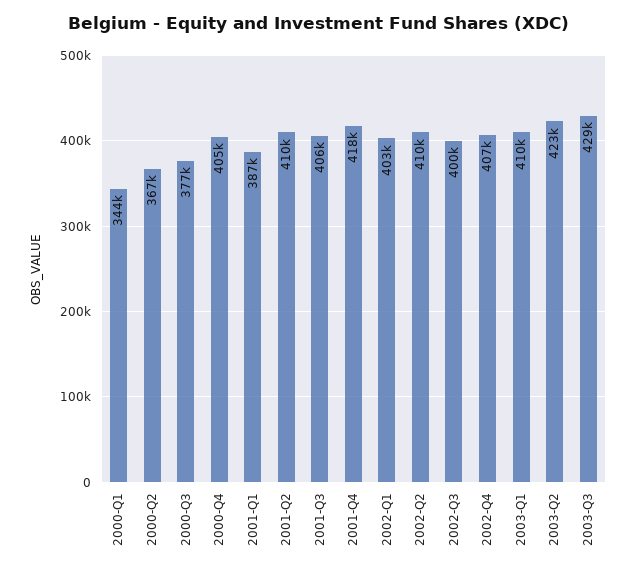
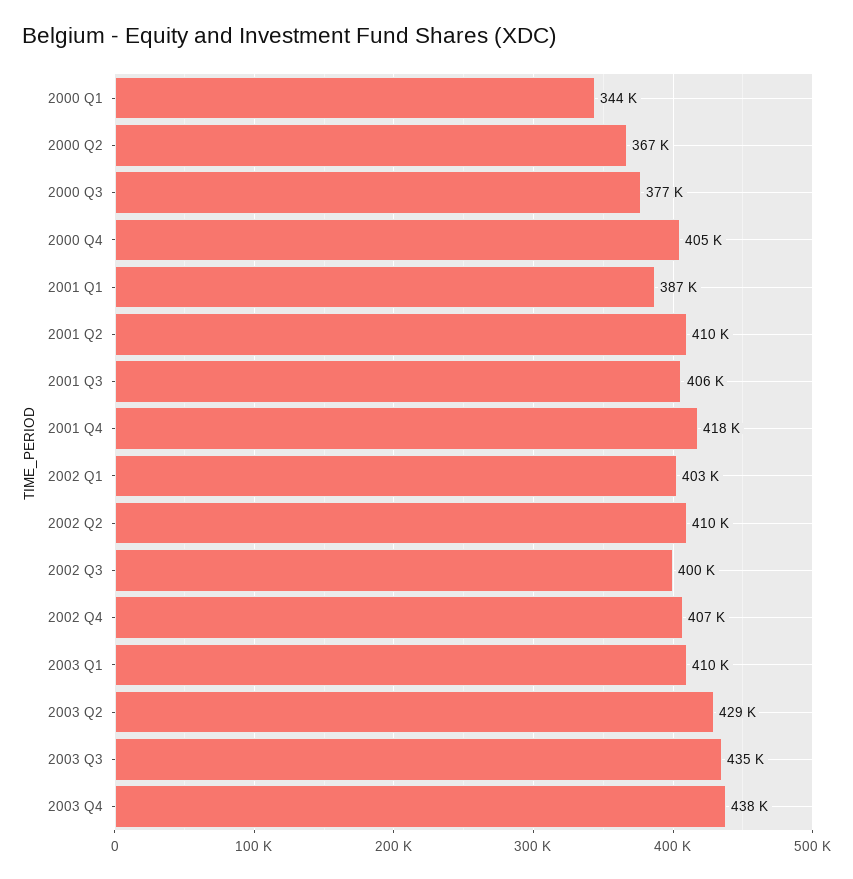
2003-Q2: 423000 -> 429000
2003-Q3: 429000 -> 435000
2003 Q4: none -> 438000

